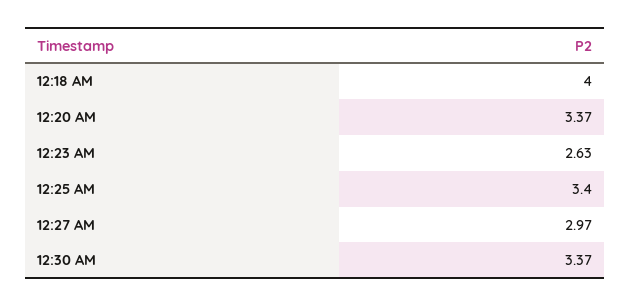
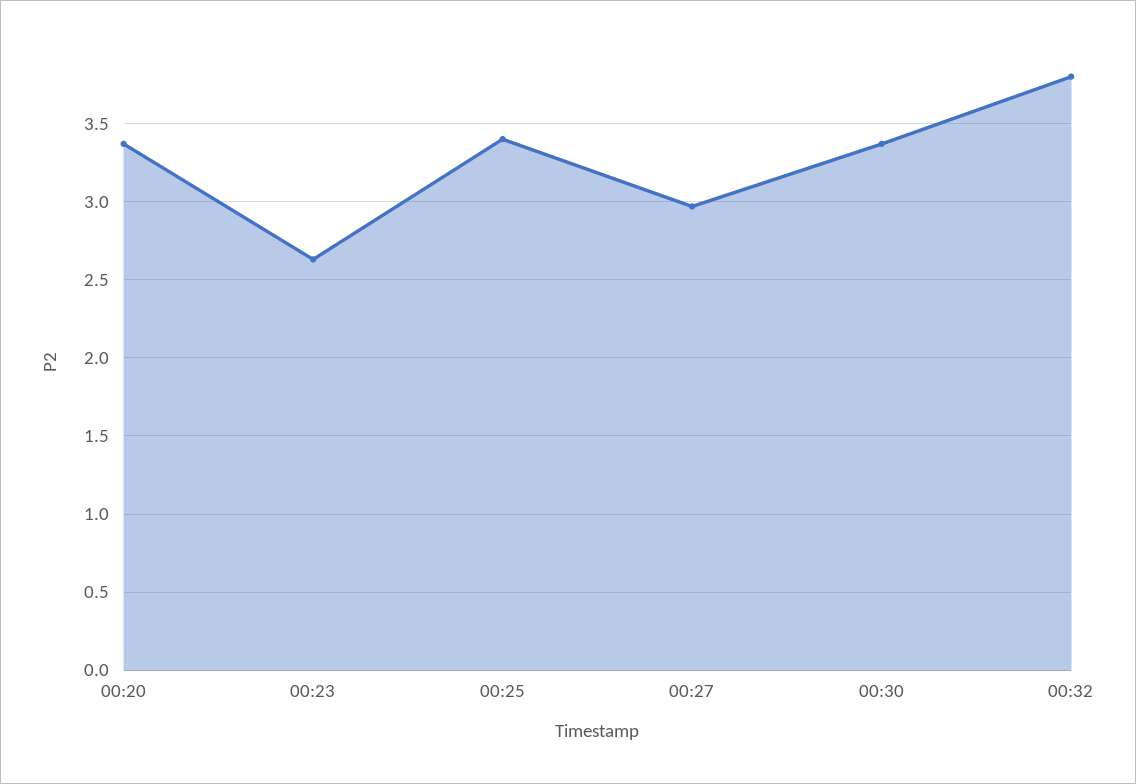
12:18 AM: 4 -> none
00:32: none -> 3.8

